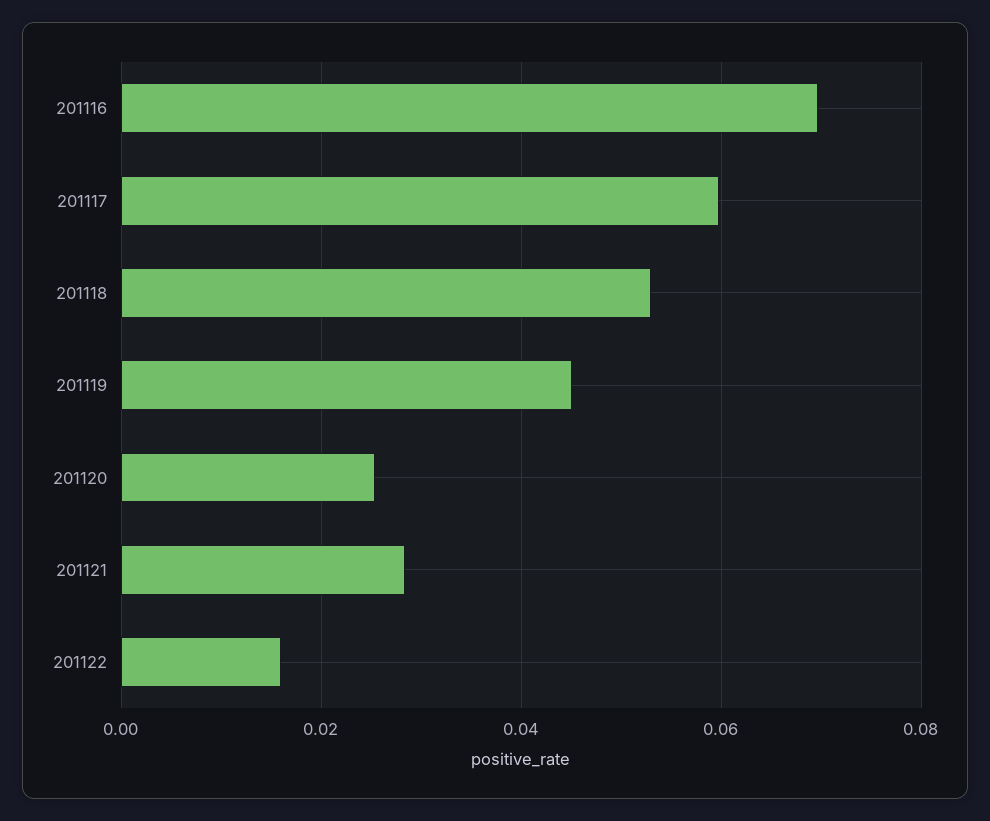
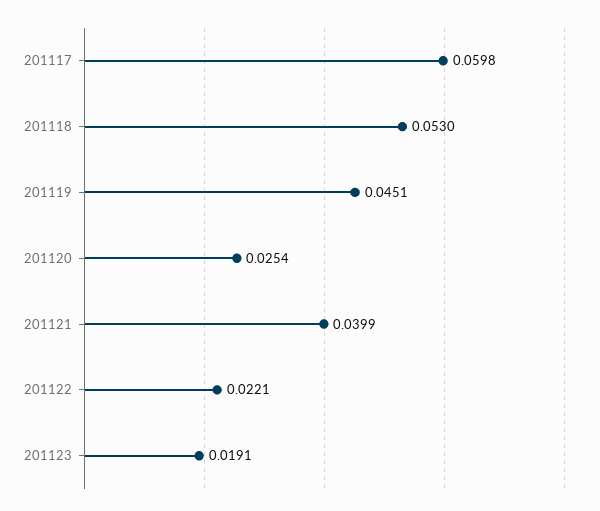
201116: 0.07 -> none
201121: 0.028 -> 0.0399
201122: 0.016 -> 0.0221
201123: none -> 0.0191

